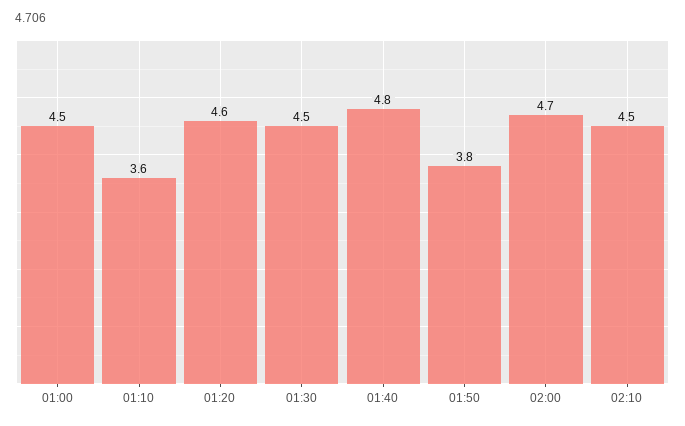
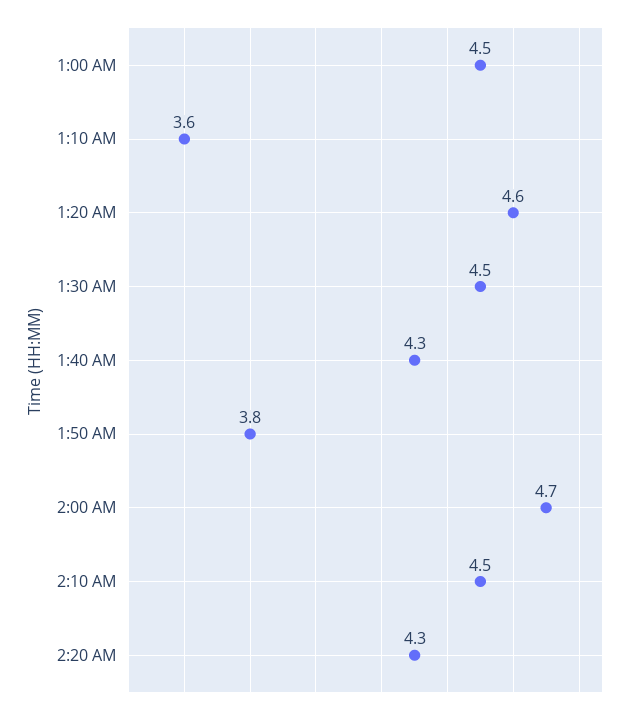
01:40: 4.8 -> 4.3
2:20 AM: none -> 4.3

